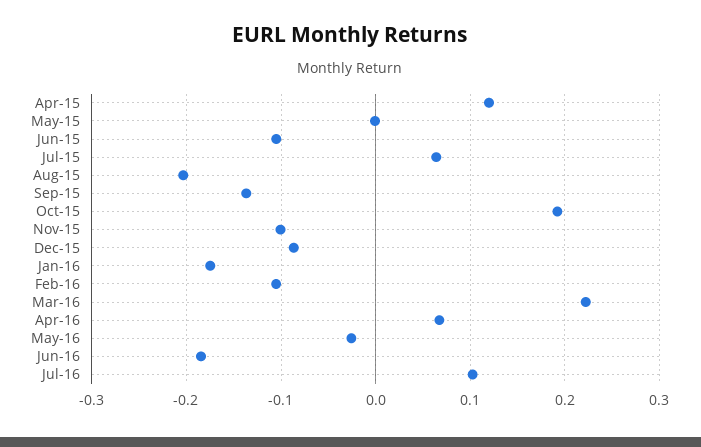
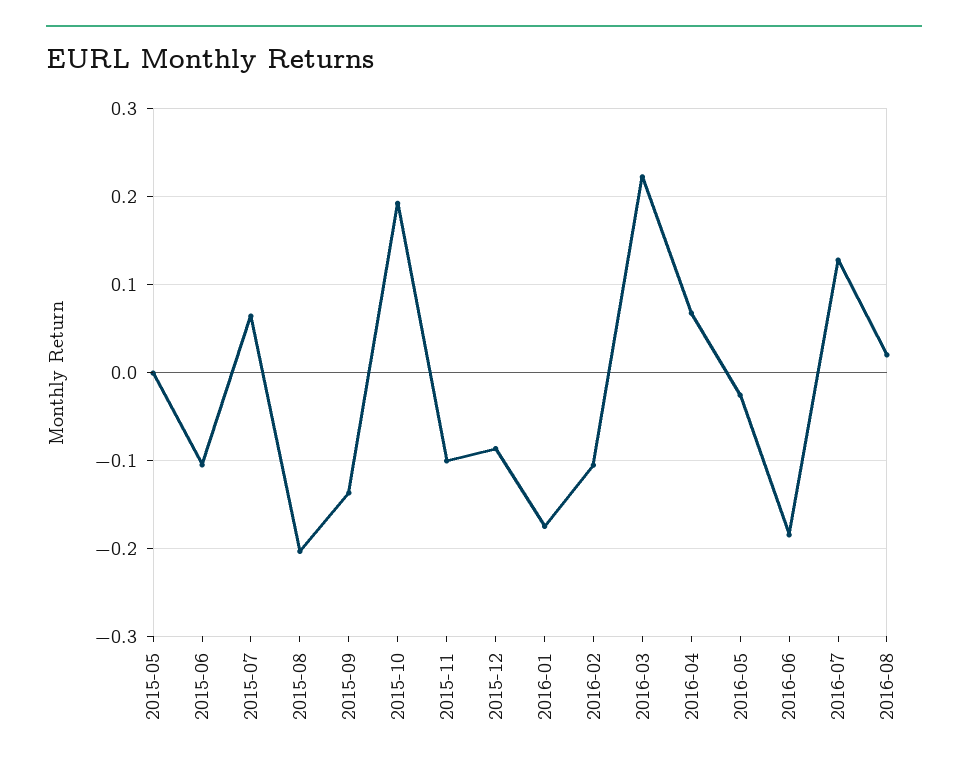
Apr-15: 0.12 -> none
Jul-16: 0.1 -> 0.13
2016-08: none -> 0.02

